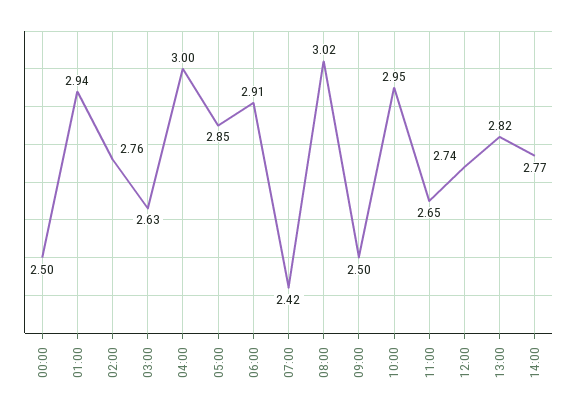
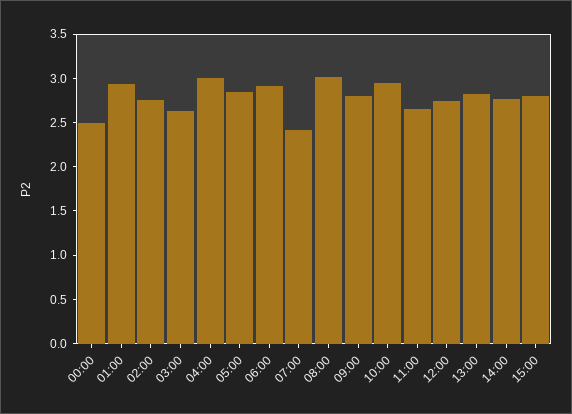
09:00: 2.5 -> 2.8
15:00: none -> 2.8

